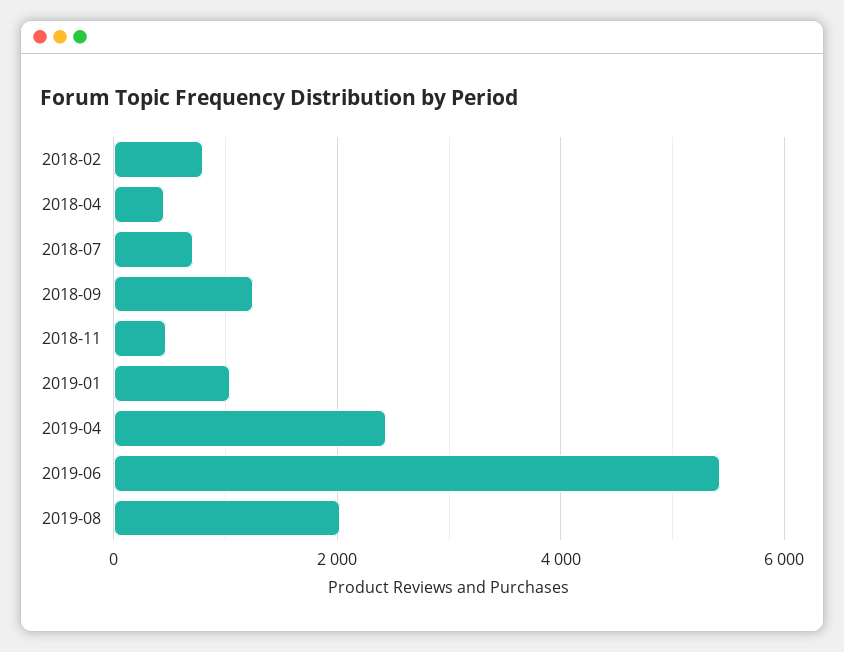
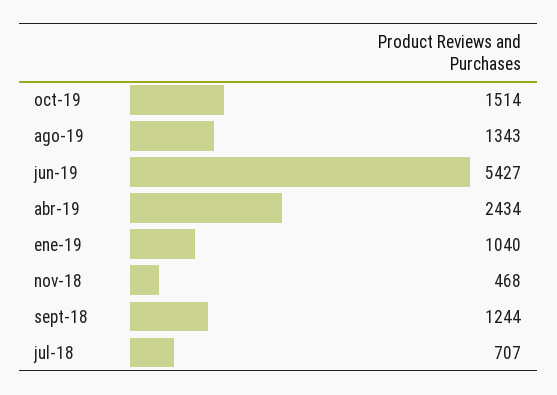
2018-02: 800 -> none
2018-04: 400 -> none
2019-08: 2000 -> 1343
oct-19: none -> 1514

